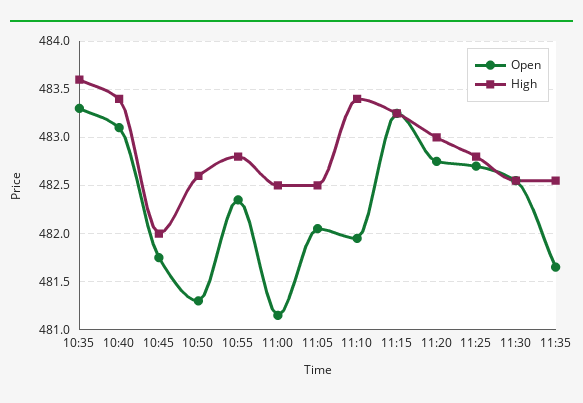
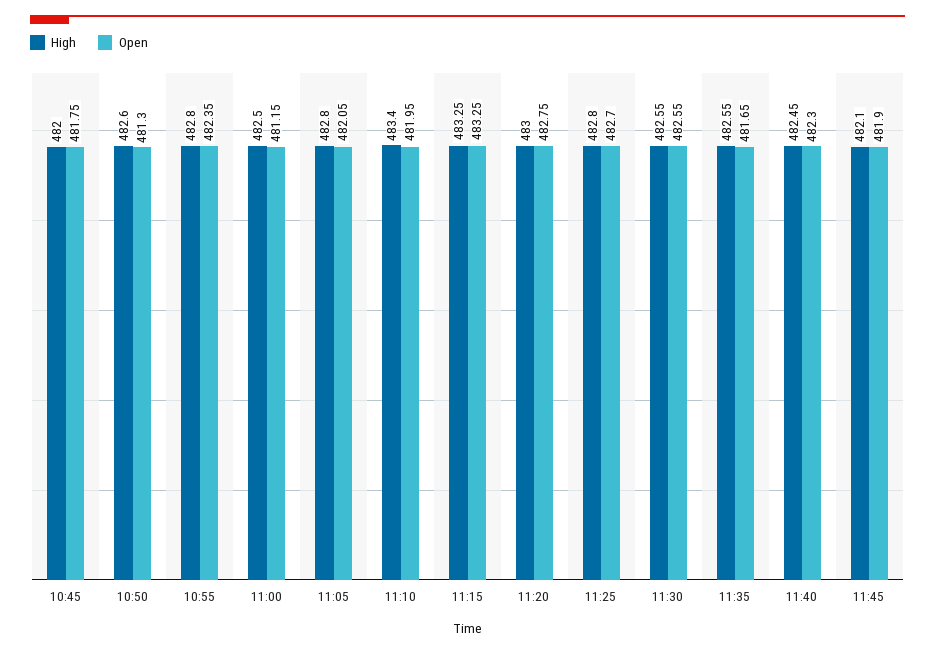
Open, 10:35: 483.3 -> none
High, 10:35: 483.6 -> none
Open, 10:40: 483.1 -> none
High, 10:40: 483.4 -> none
High, 11:05: 482.5 -> 482.8
High, 11:40: none -> 482.45
Open, 11:40: none -> 482.3
High, 11:45: none -> 482.1
Open, 11:45: none -> 481.9

